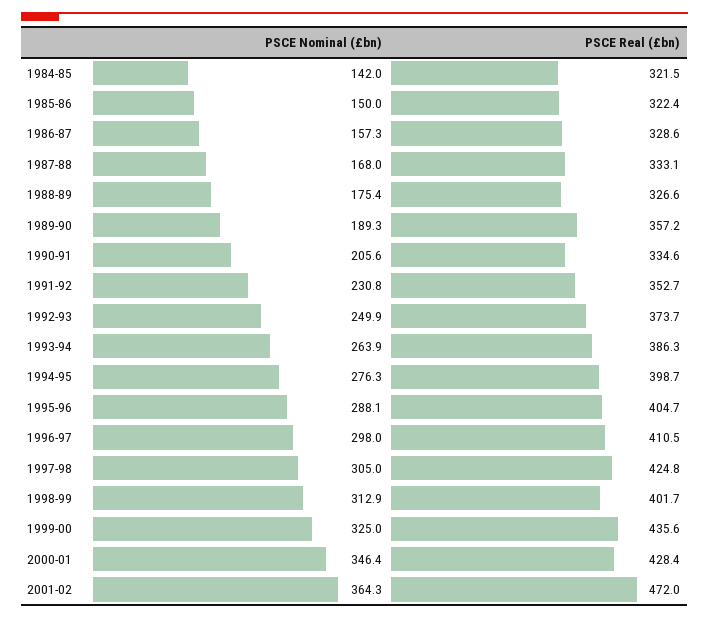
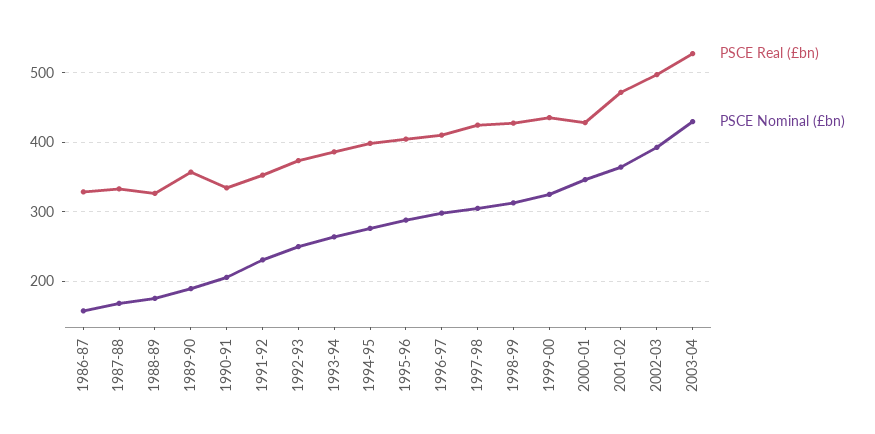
PSCE Nominal (£bn), 1984-85: 142 -> none
PSCE Real (£bn), 1984-85: 321.5 -> none
PSCE Nominal (£bn), 1985-86: 150 -> none
PSCE Real (£bn), 1985-86: 322.4 -> none
PSCE Real (£bn), 1998-99: 401.7 -> 430
PSCE Real (£bn), 2002-03: none -> 500
PSCE Nominal (£bn), 2002-03: none -> 390
PSCE Real (£bn), 2003-04: none -> 530
PSCE Nominal (£bn), 2003-04: none -> 430

